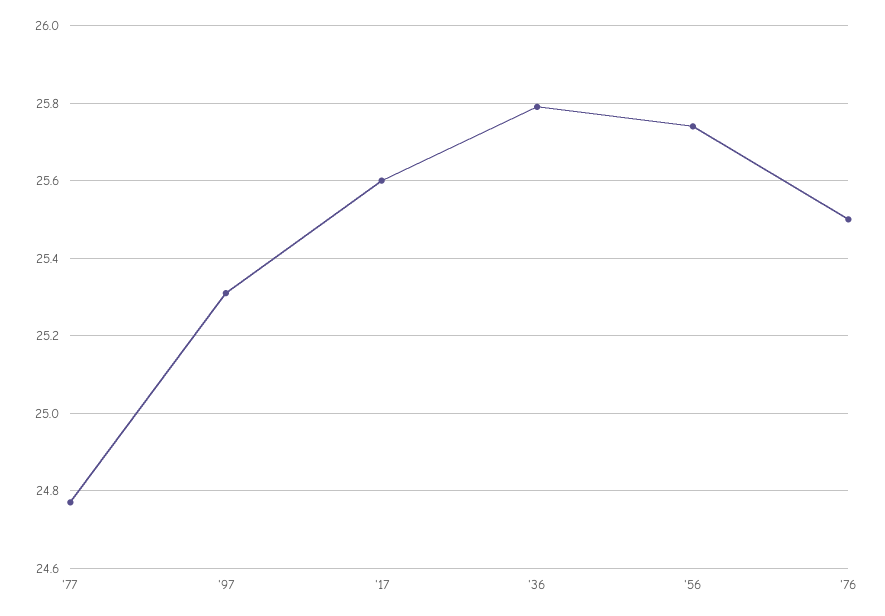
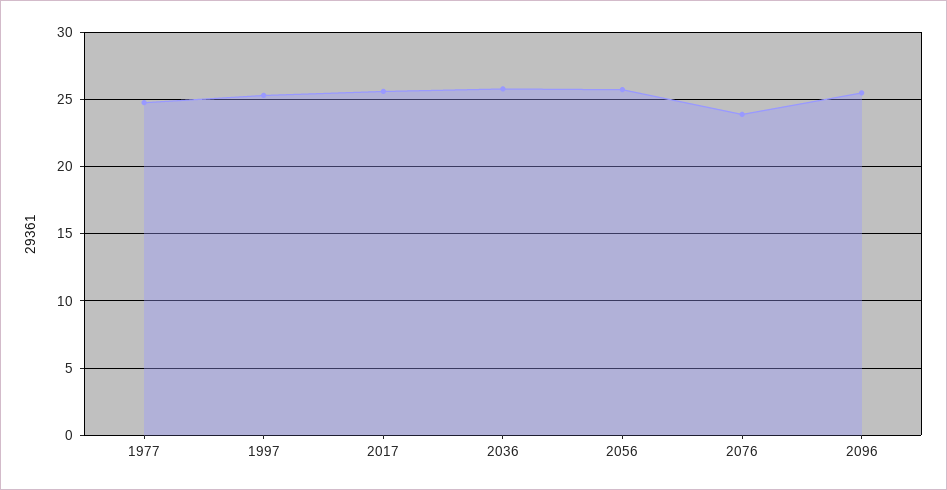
'76: 25.5 -> 24
2096: none -> 25.5

